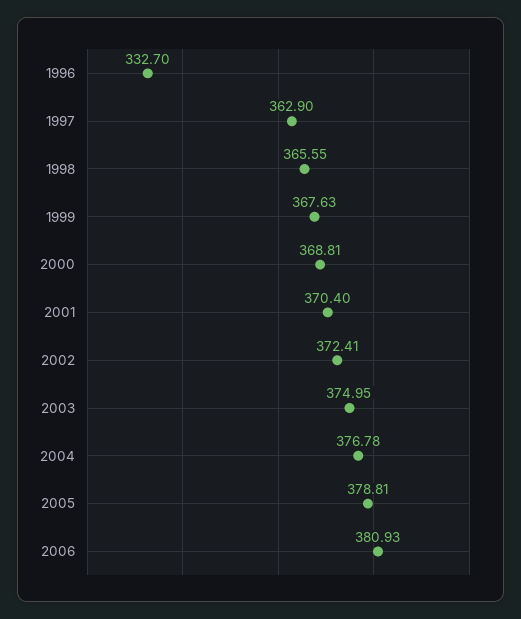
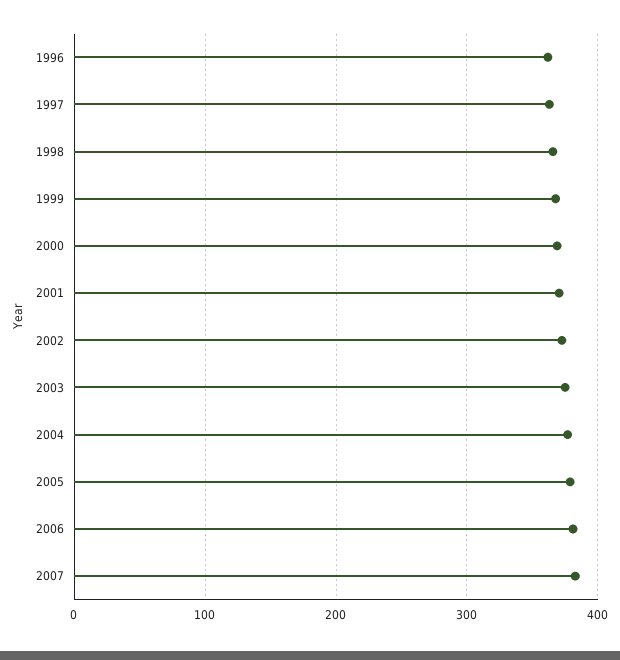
1996: 332.7 -> 360
2007: none -> 380

